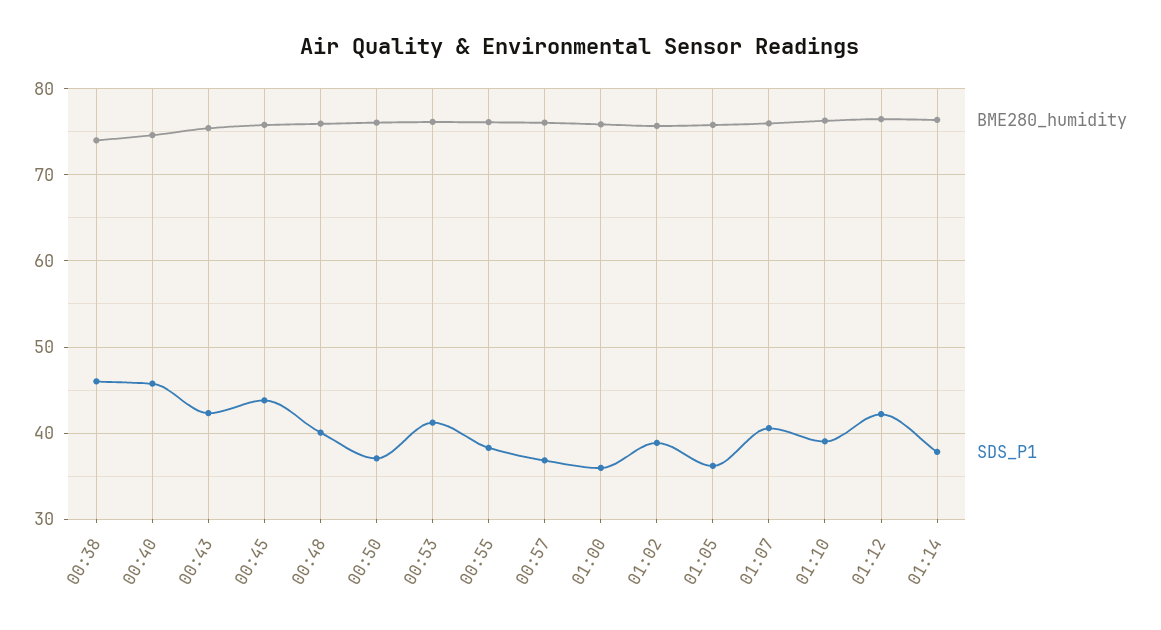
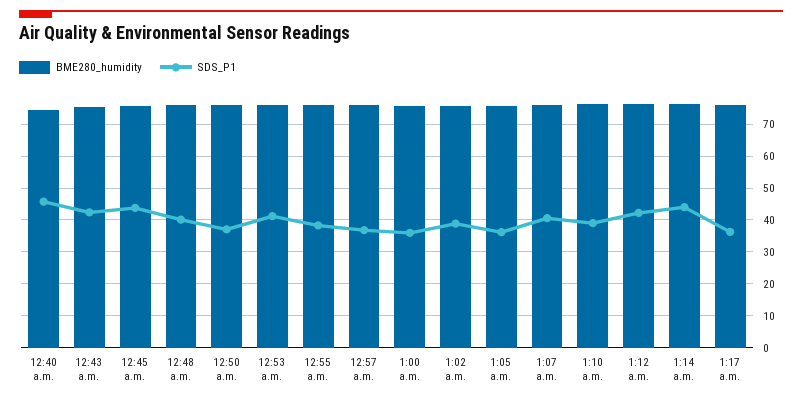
BME280_humidity, 00:38: 74 -> none
SDS_P1, 00:38: 46 -> none
SDS_P1, 01:14: 38 -> 44
BME280_humidity, 1:17 a.m.: none -> 76
SDS_P1, 1:17 a.m.: none -> 36

